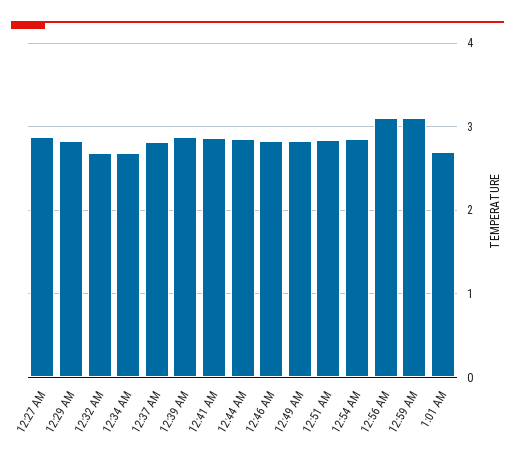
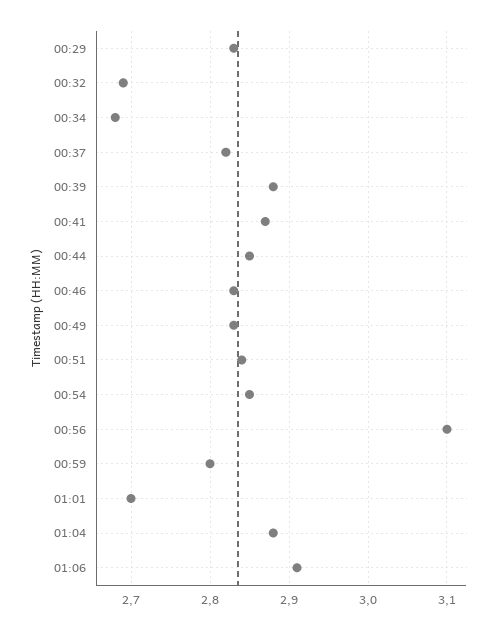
12:27 AM: 2.9 -> none
12:59 AM: 3.1 -> 2.8
01:04: none -> 2.88
01:06: none -> 2.91

